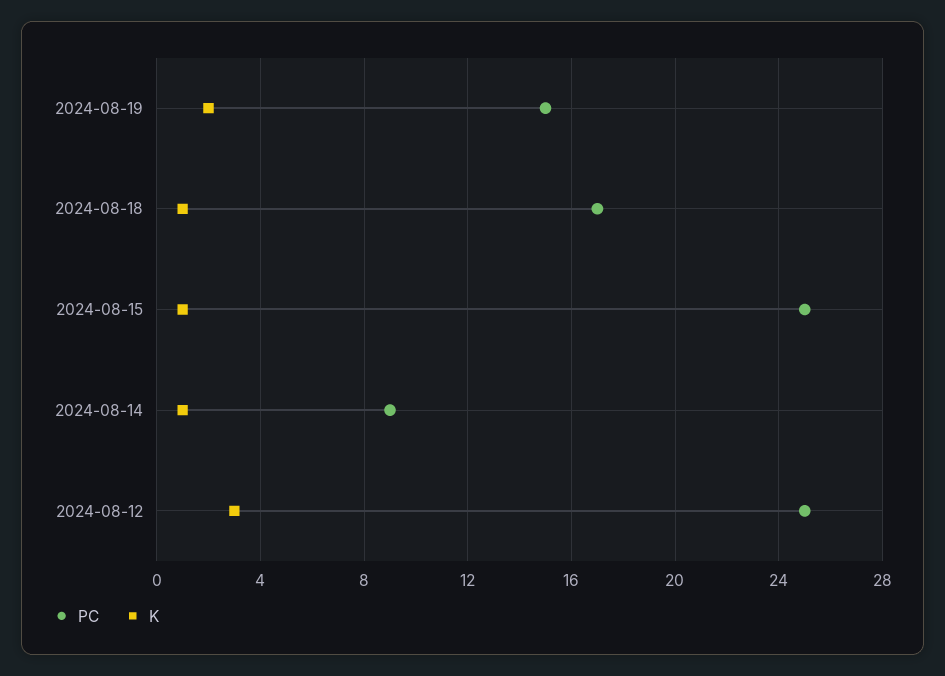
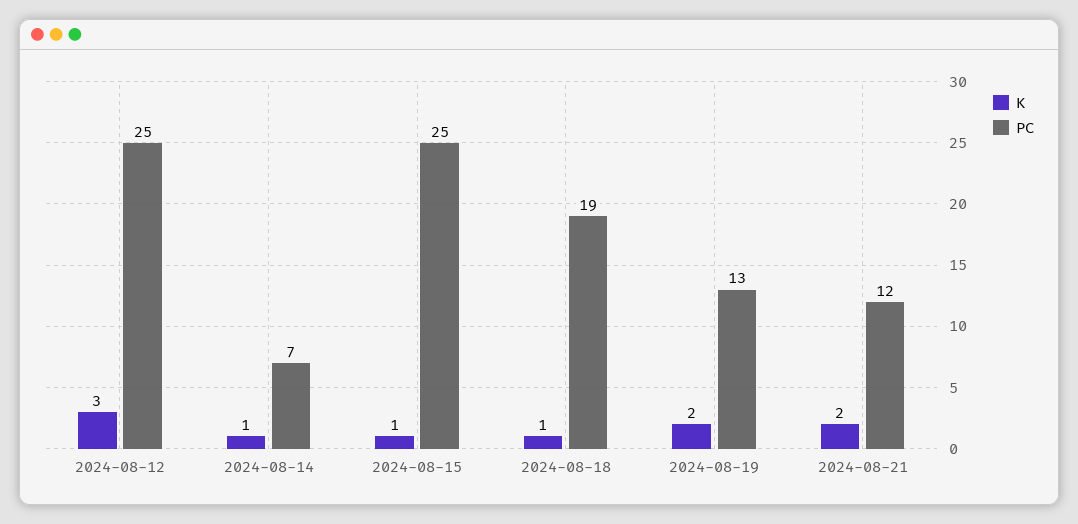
PC, 2024-08-19: 15 -> 13
PC, 2024-08-18: 17 -> 19
PC, 2024-08-14: 9 -> 7
K, 2024-08-21: none -> 2
PC, 2024-08-21: none -> 12

